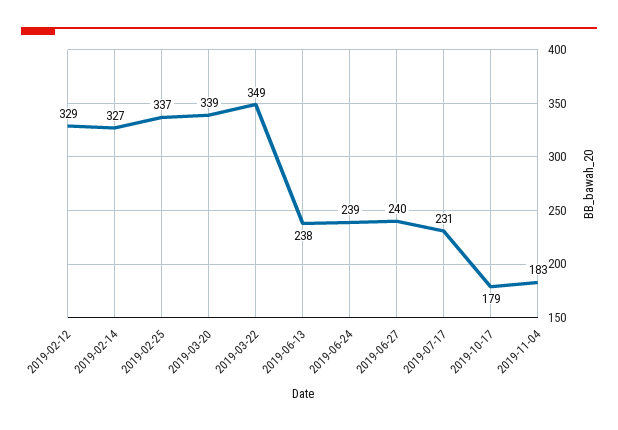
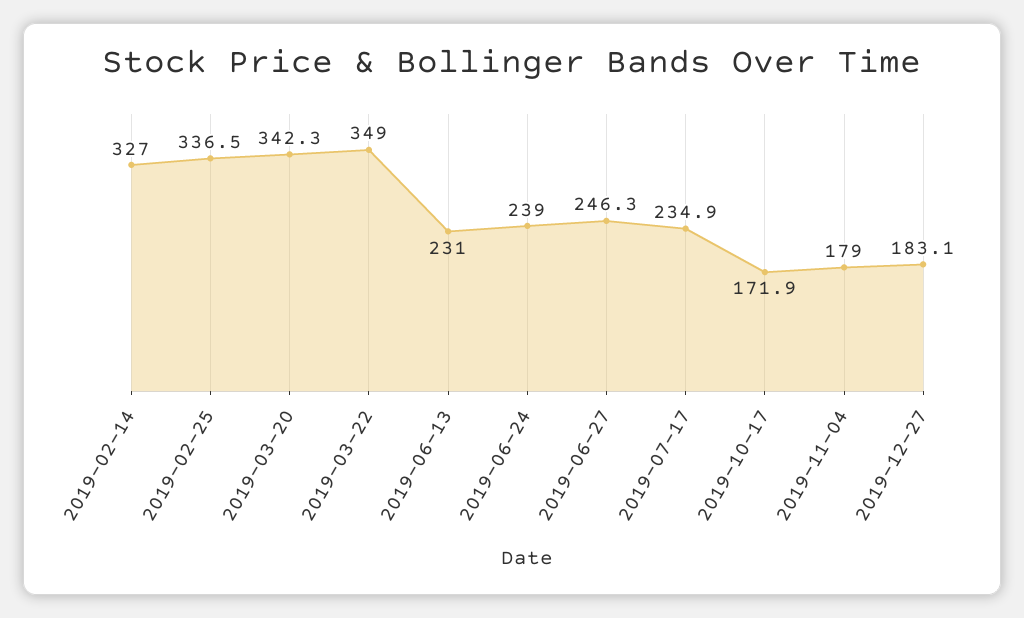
2019-02-12: 329 -> none
2019-03-20: 339 -> 342.3
2019-06-13: 238 -> 231
2019-06-27: 240 -> 246.3
2019-07-17: 231 -> 234.9
2019-10-17: 179 -> 171.9
2019-11-04: 183 -> 179
2019-12-27: none -> 183.1

